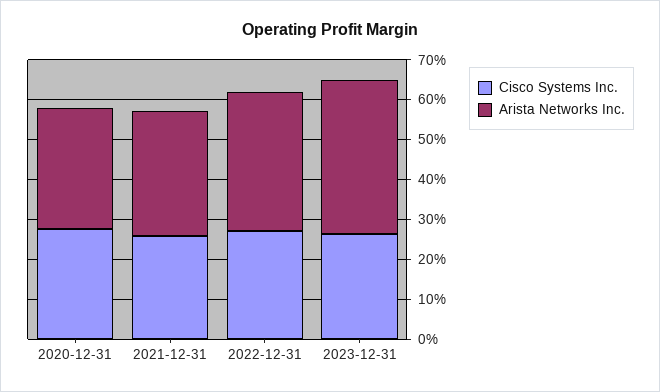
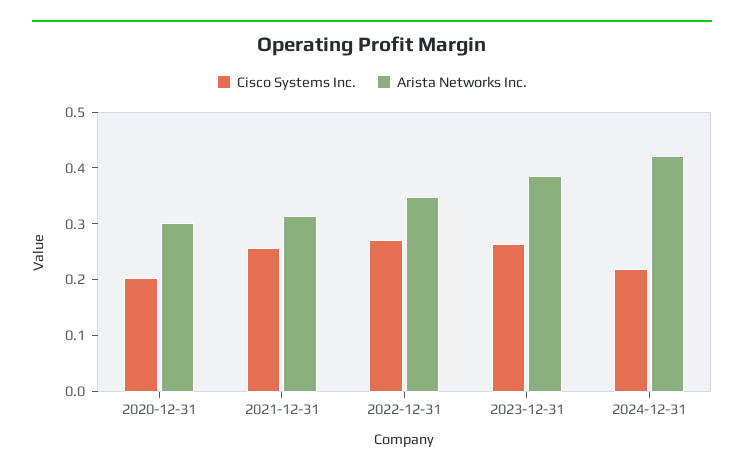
Cisco Systems Inc., 2020-12-31: 0.275 -> 0.2
Cisco Systems Inc., 2024-12-31: none -> 0.22
Arista Networks Inc., 2024-12-31: none -> 0.42

